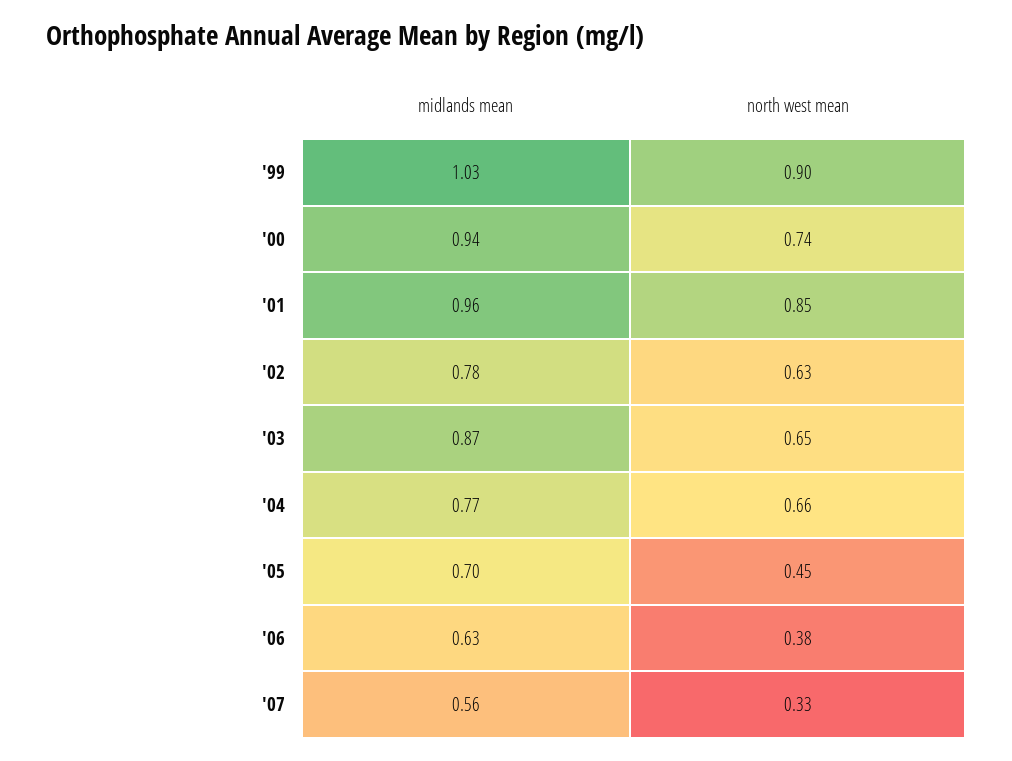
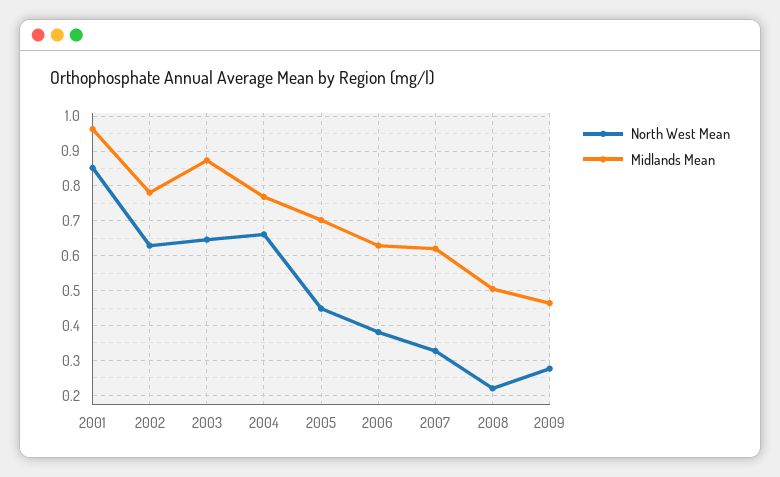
midlands mean, '99: 1.03 -> none
north west mean, '99: 0.9 -> none
midlands mean, '00: 0.94 -> none
north west mean, '00: 0.74 -> none
midlands mean, '07: 0.56 -> 0.62
north west mean, 2008: none -> 0.22
midlands mean, 2008: none -> 0.5
north west mean, 2009: none -> 0.28
midlands mean, 2009: none -> 0.46

